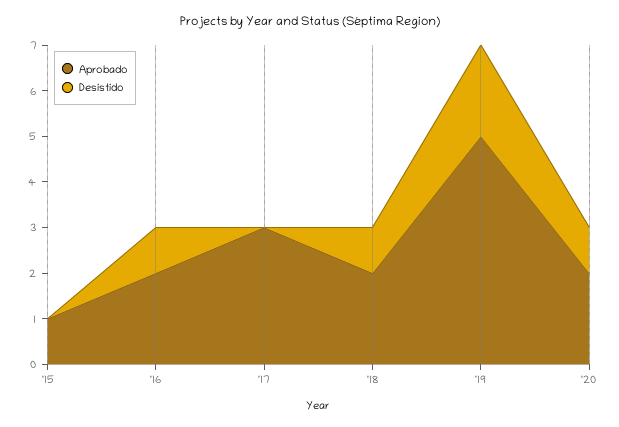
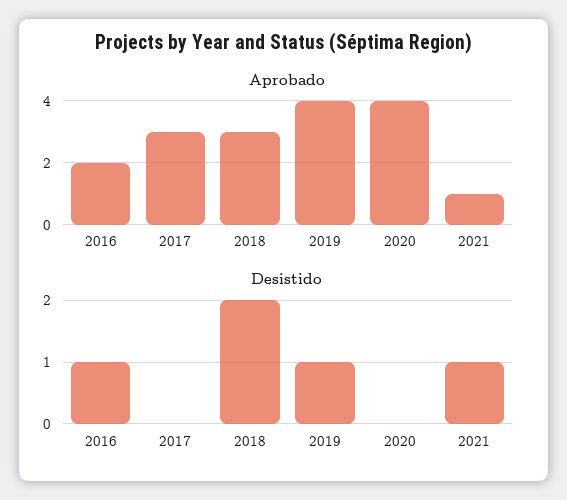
Aprobado, '15: 1 -> none
Desistido, '15: 0 -> none
Aprobado, '18: 2 -> 3
Desistido, '18: 1 -> 2
Aprobado, '19: 5 -> 4
Desistido, '19: 2 -> 1
Aprobado, '20: 2 -> 4
Desistido, '20: 1 -> 0
Aprobado, 2021: none -> 1
Desistido, 2021: none -> 1

